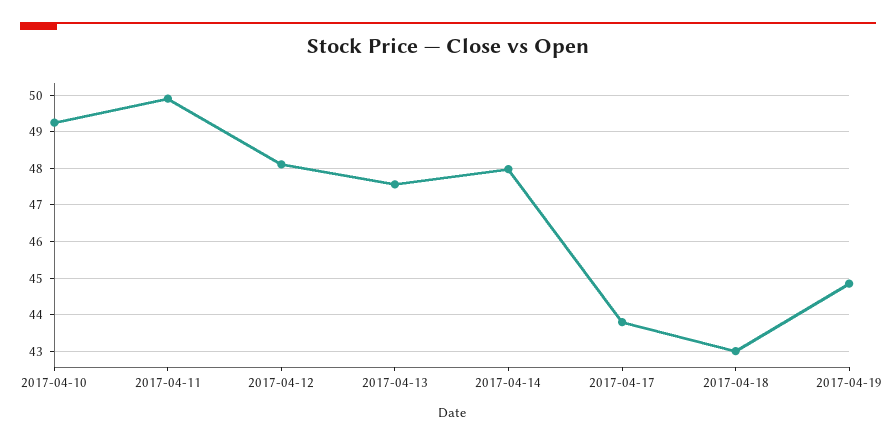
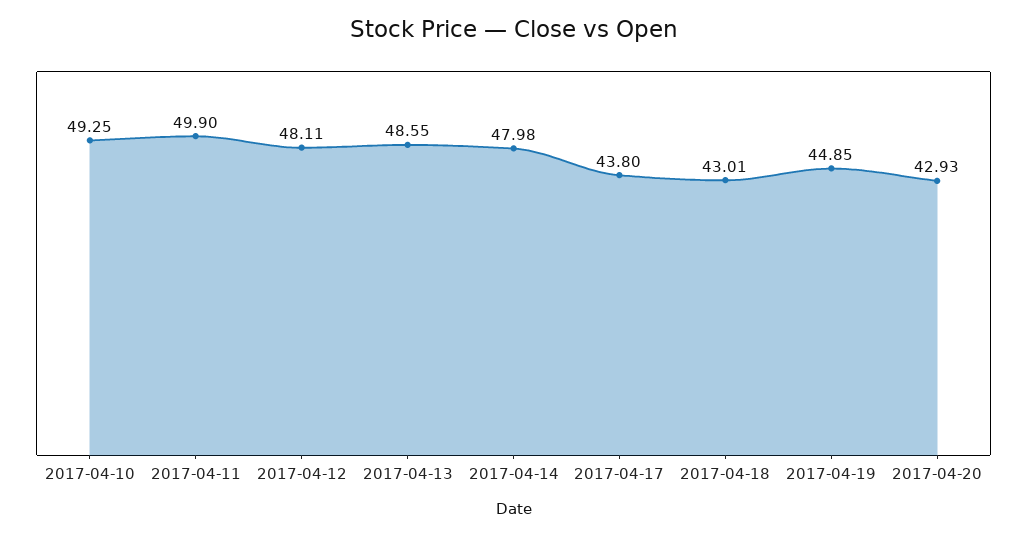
2017-04-13: 47.6 -> 48.55
2017-04-20: none -> 42.93

